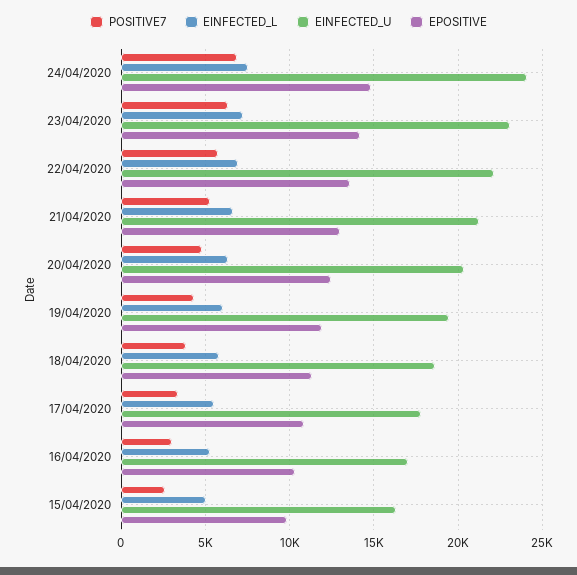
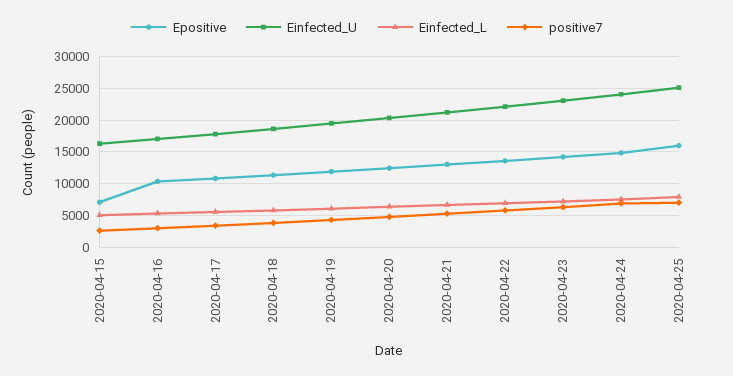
EPOSITIVE, 15/04/2020: 10000 -> 7000
EPOSITIVE, 2020-04-25: none -> 16000
EINFECTED_U, 2020-04-25: none -> 25000
EINFECTED_L, 2020-04-25: none -> 8000
POSITIVE7, 2020-04-25: none -> 7000

